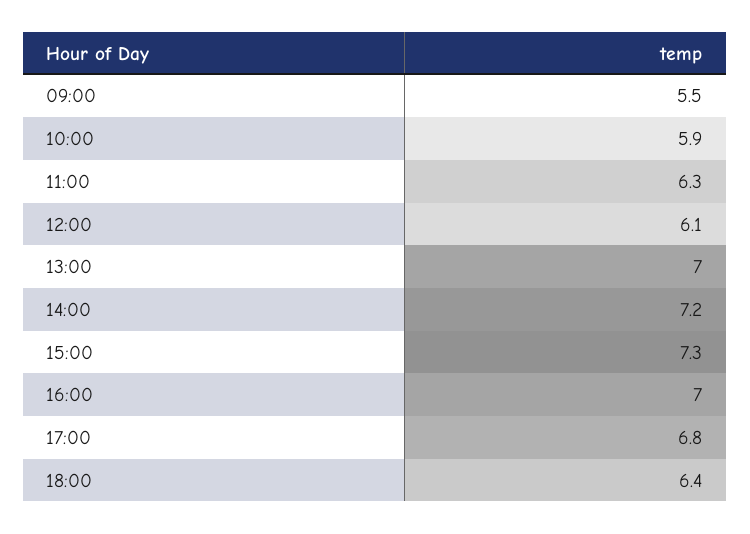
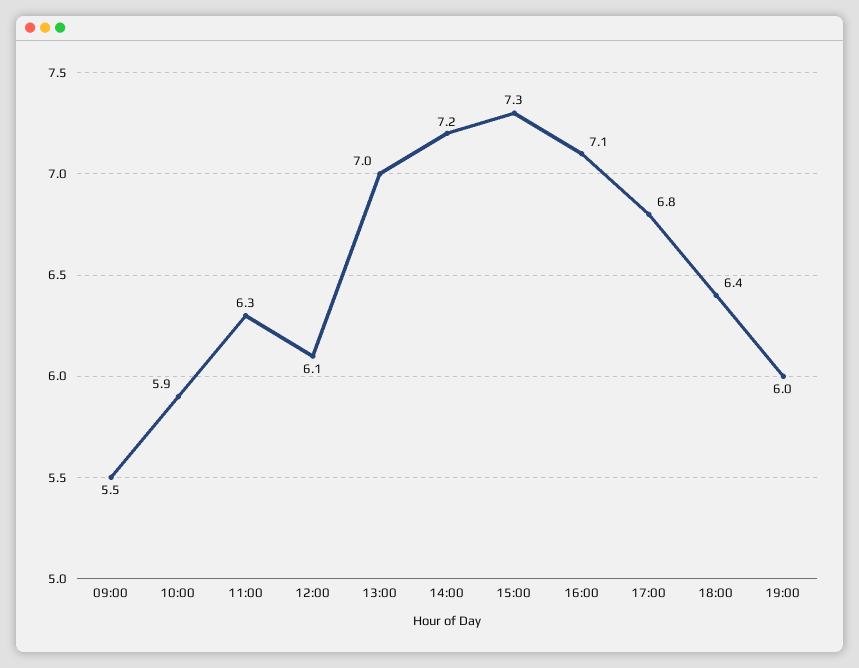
16:00: 7 -> 7.1
19:00: none -> 6

